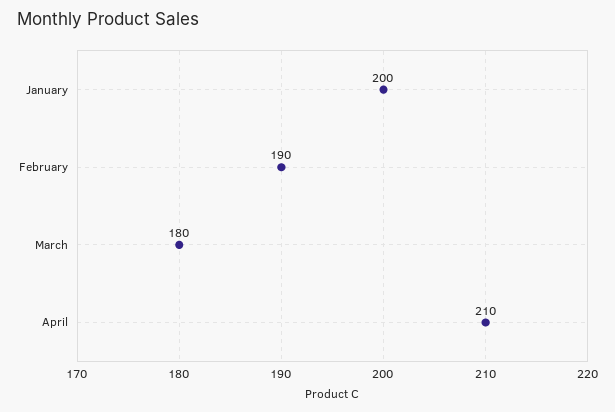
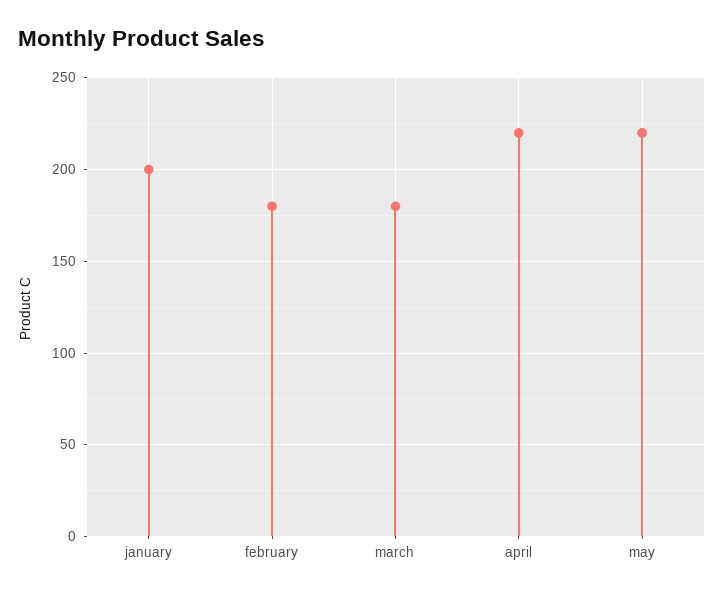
February: 190 -> 180
April: 210 -> 220
may: none -> 220

